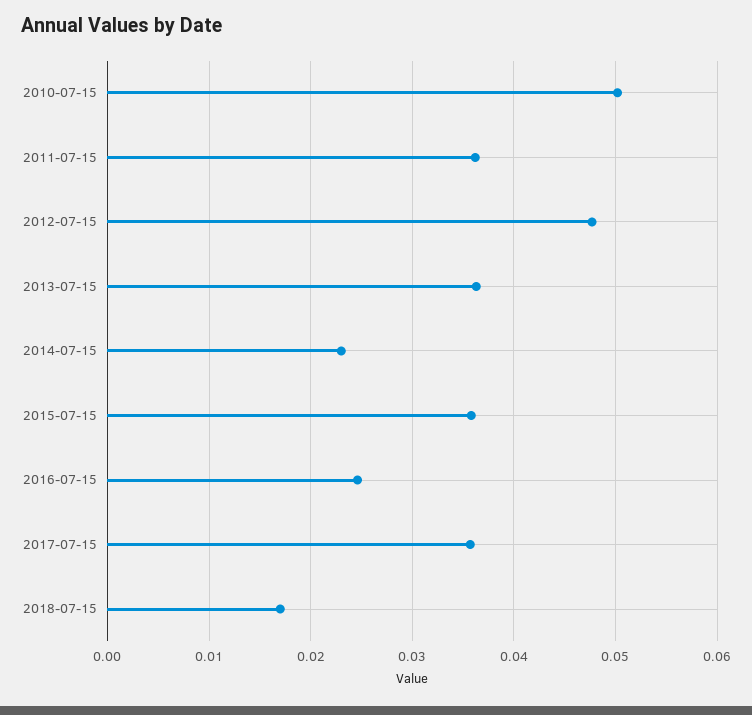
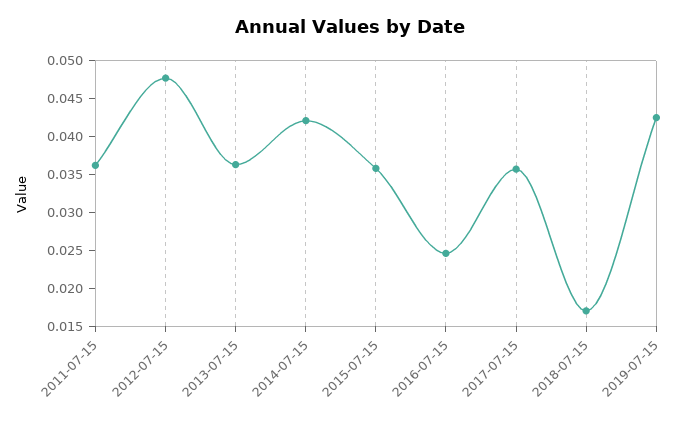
2010-07-15: 0.05 -> none
2014-07-15: 0.023 -> 0.0425
2019-07-15: none -> 0.0425

